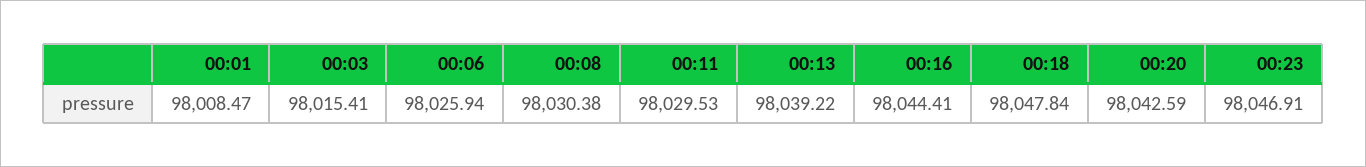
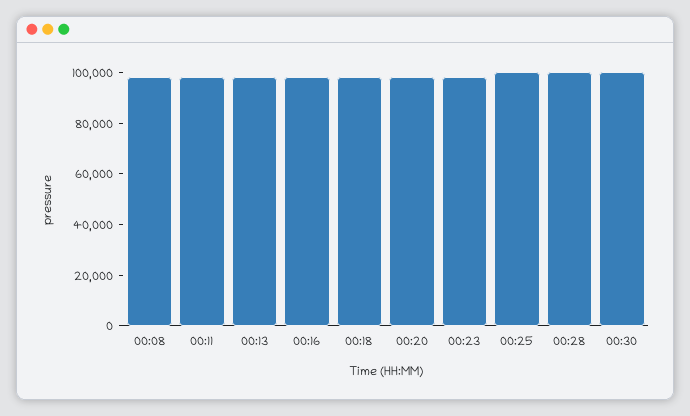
00:01: 98008.47 -> none
00:03: 98015.41 -> none
00:06: 98025.94 -> none
00:25: none -> 100000
00:28: none -> 100000
00:30: none -> 100000

